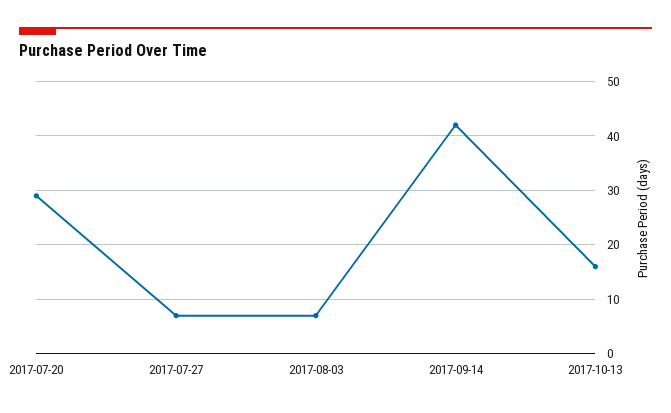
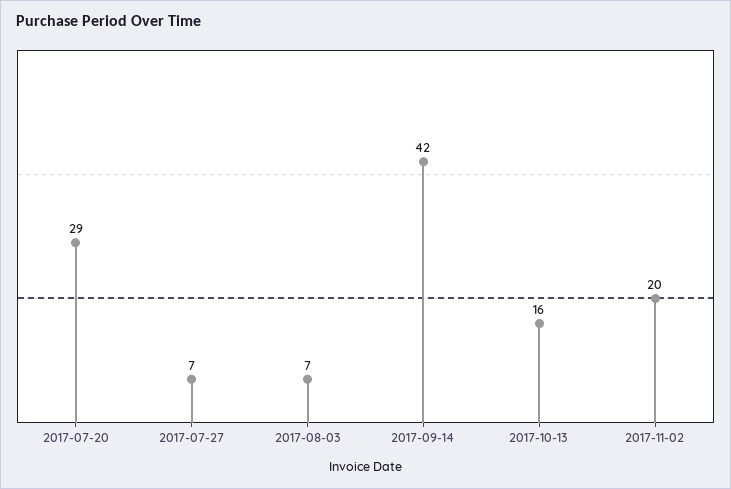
2017-11-02: none -> 20

